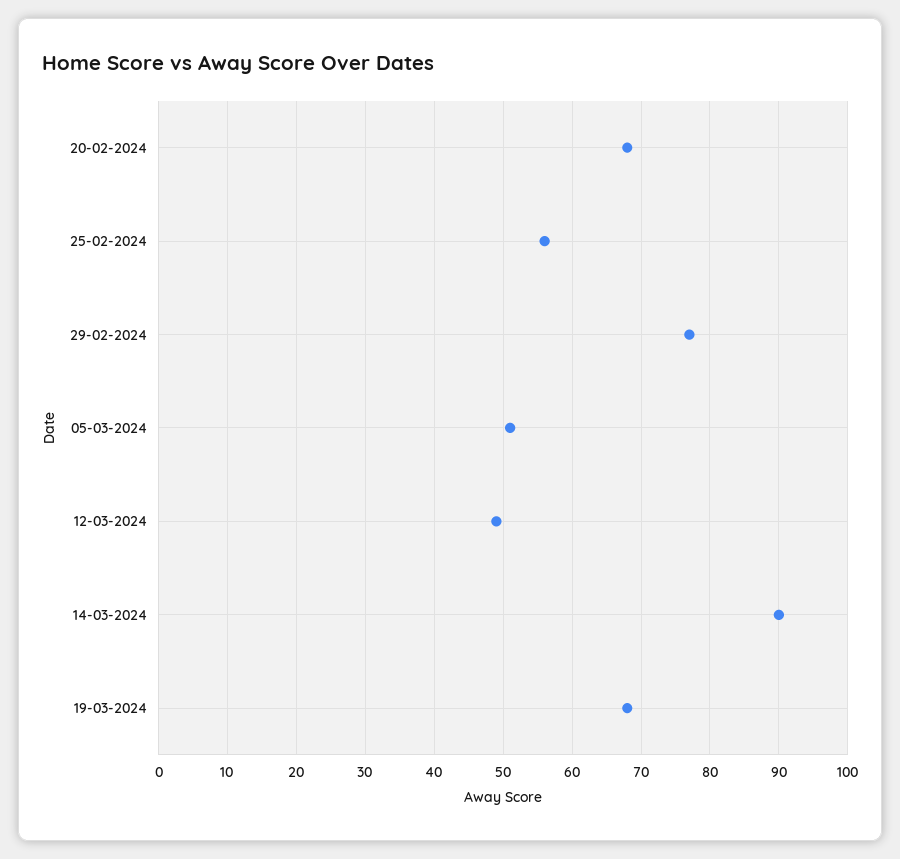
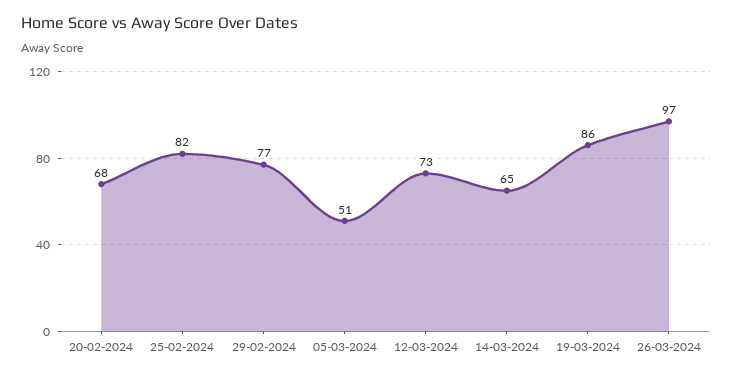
25-02-2024: 56 -> 82
12-03-2024: 49 -> 73
14-03-2024: 90 -> 65
19-03-2024: 68 -> 86
26-03-2024: none -> 97

